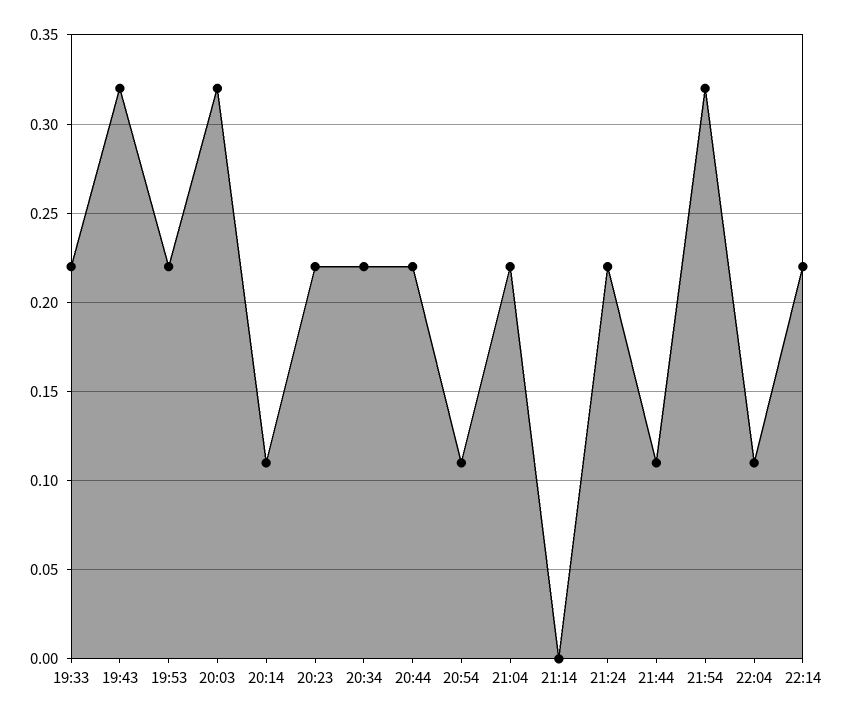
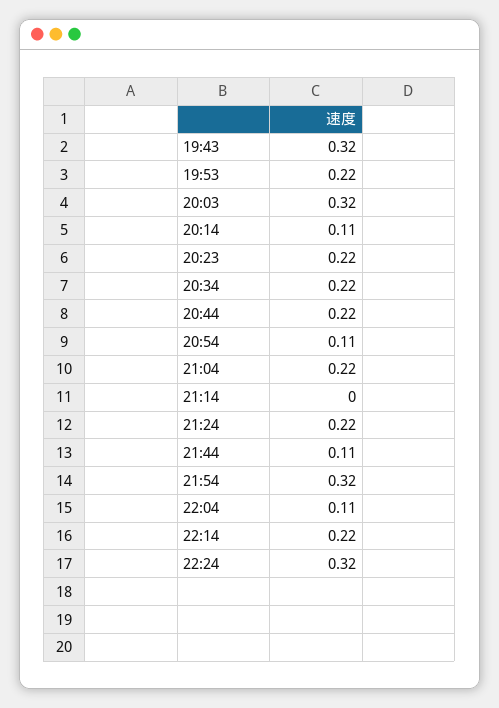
19:33: 0.22 -> none
22:24: none -> 0.32

